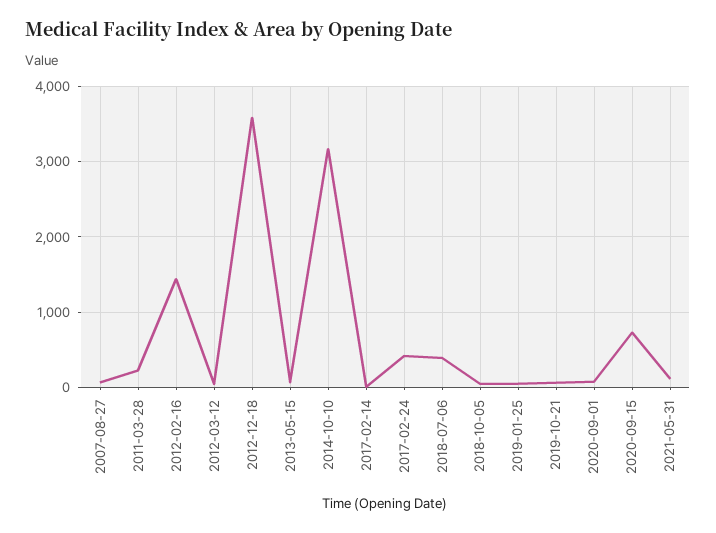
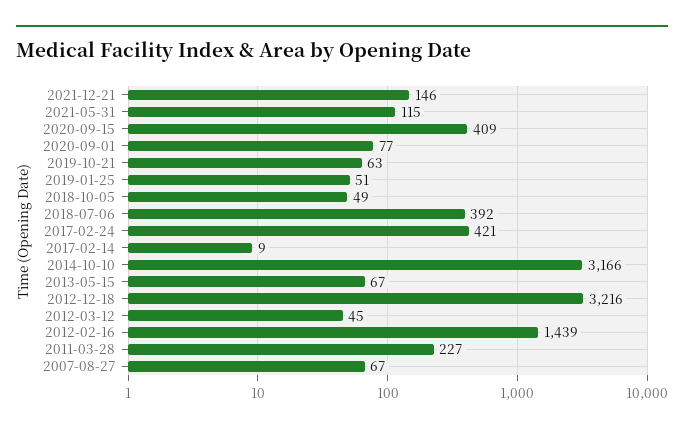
2012-12-18: 3600 -> 3216
2020-09-15: 700 -> 409
2021-12-21: none -> 146

